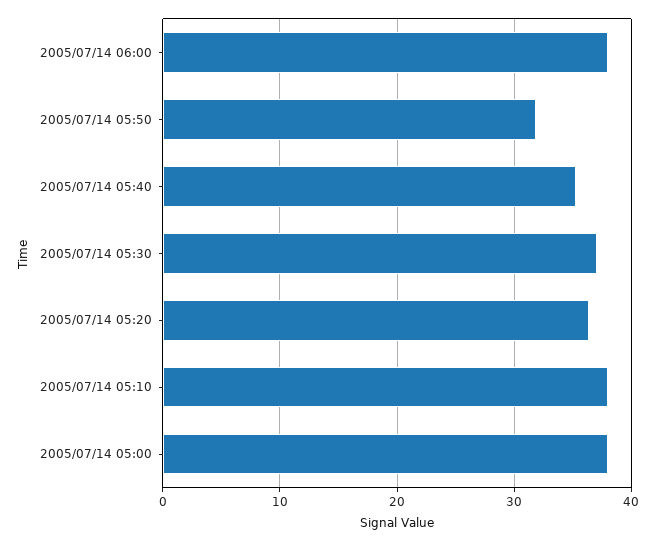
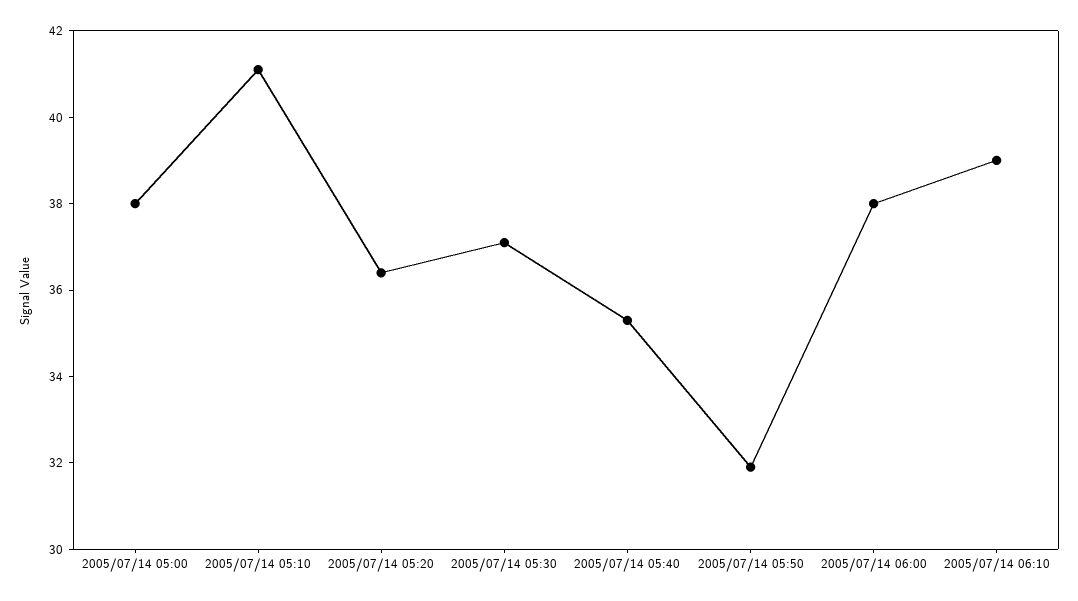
2005/07/14 05:10: 38 -> 41
2005/07/14 06:10: none -> 39

